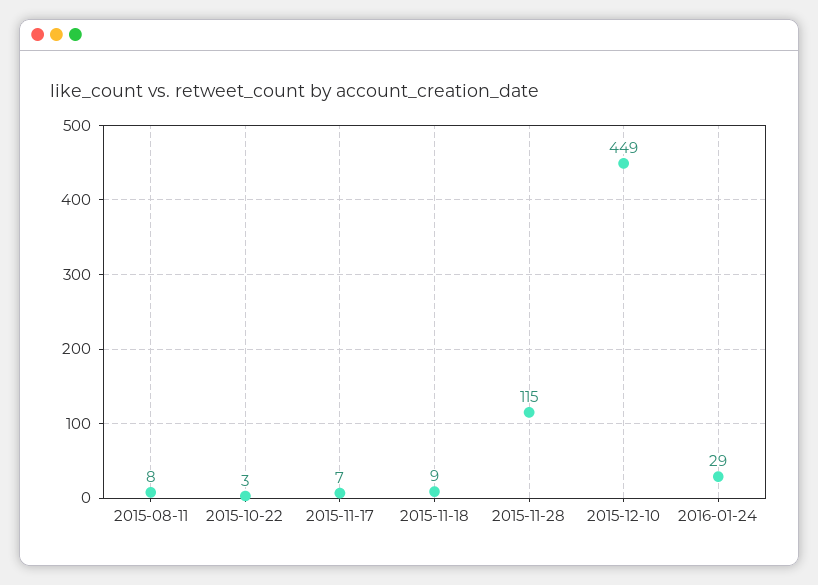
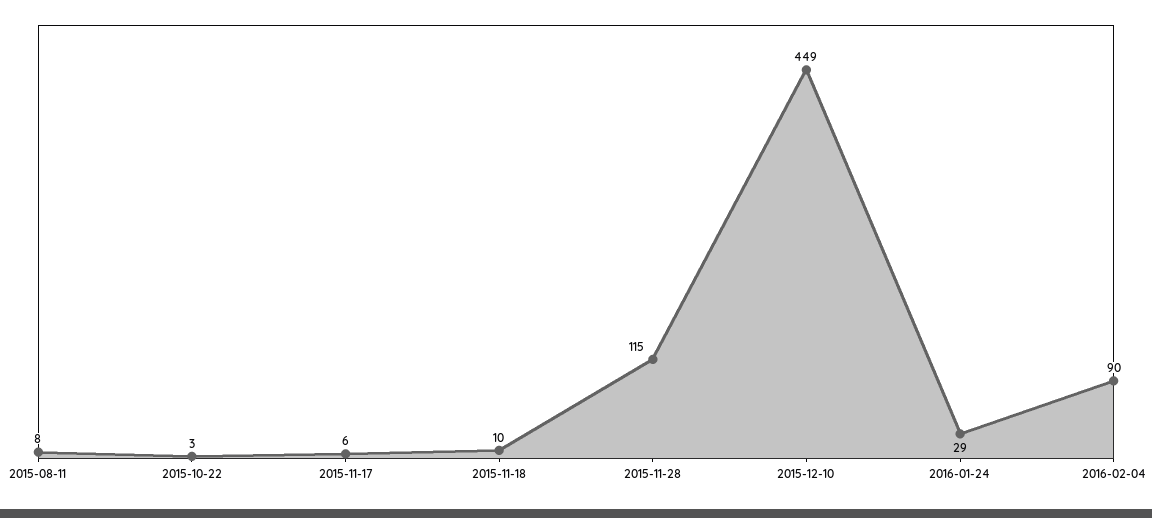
2015-11-17: 7 -> 6
2015-11-18: 9 -> 10
2016-02-04: none -> 90

